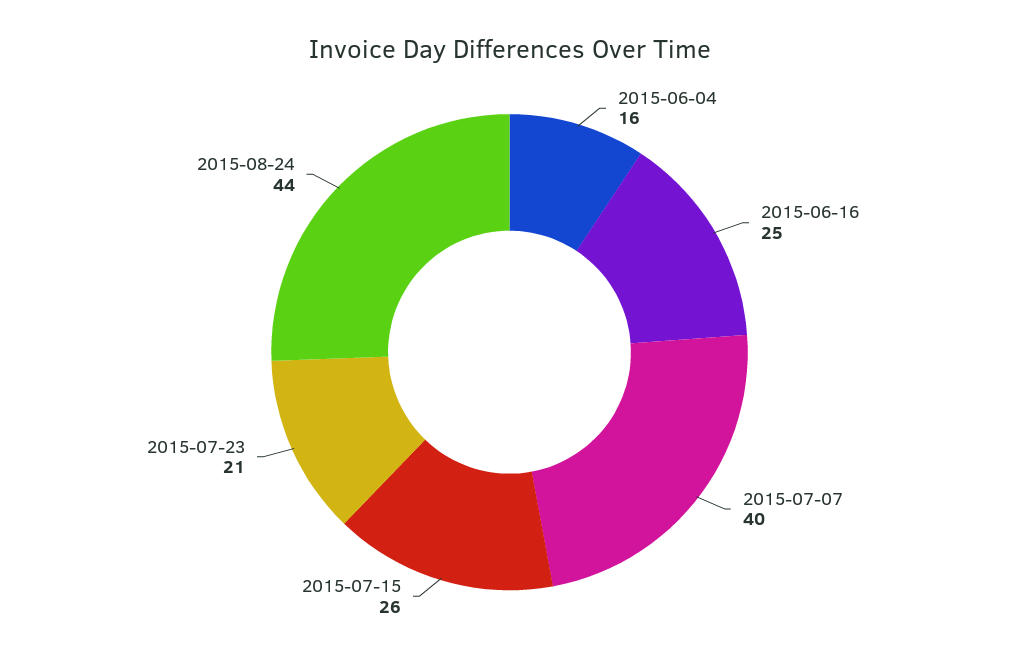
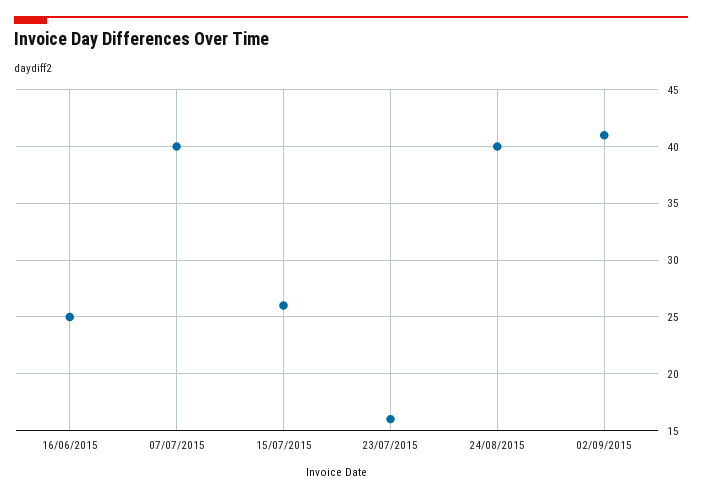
2015-06-04: 16 -> none
2015-07-23: 21 -> 16
2015-08-24: 44 -> 40
02/09/2015: none -> 41

